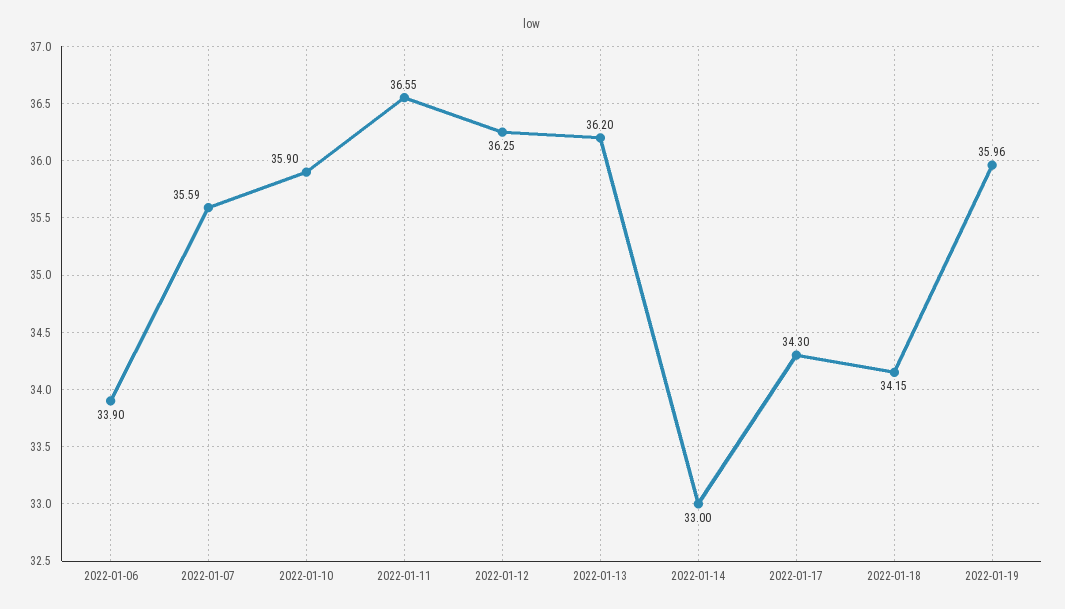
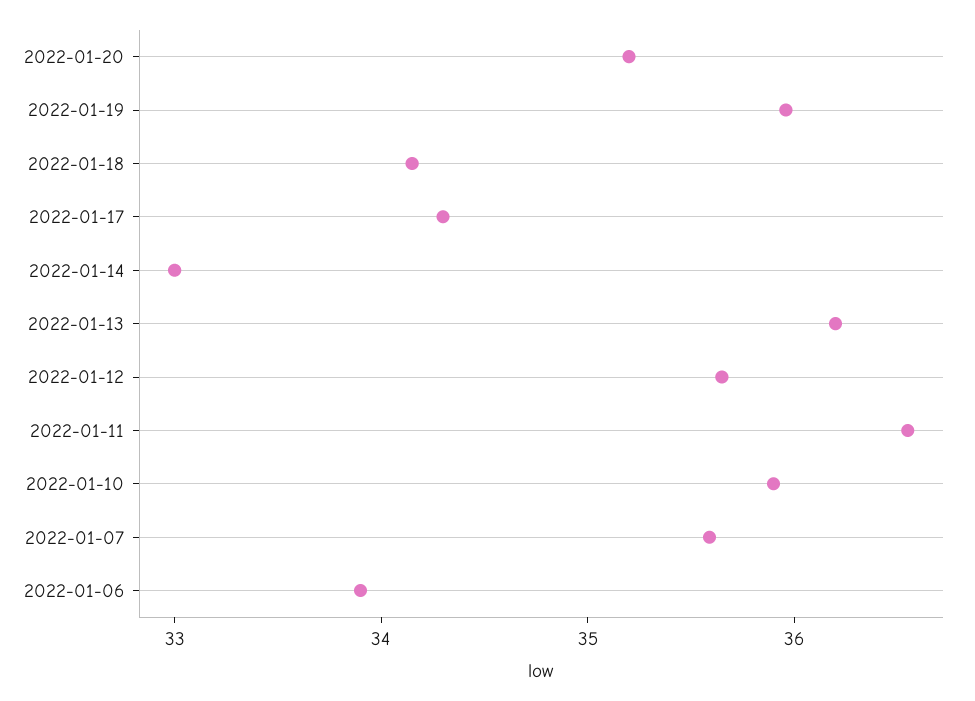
2022-01-12: 36.25 -> 35.6
2022-01-20: none -> 35.2

